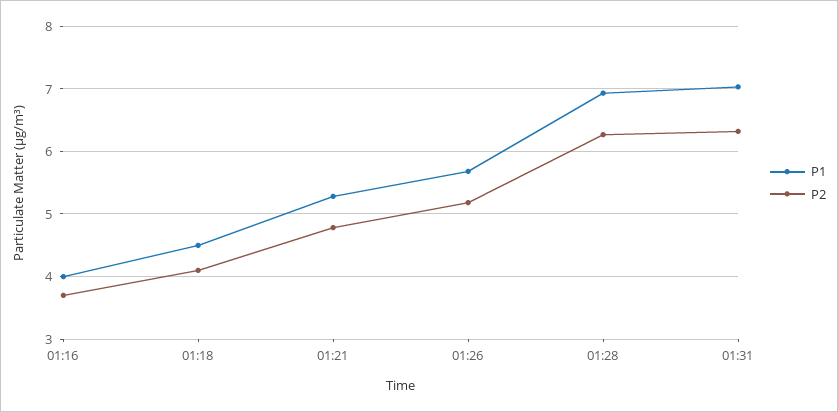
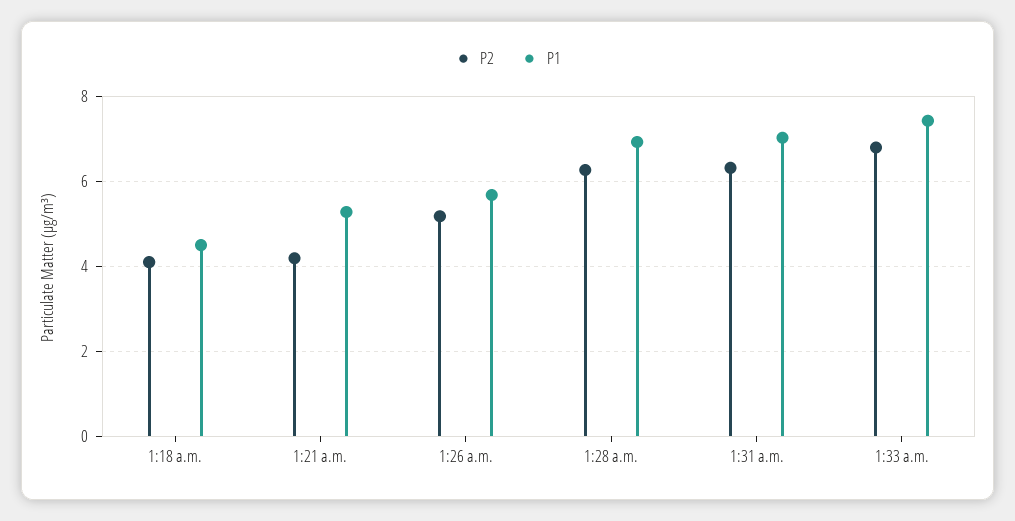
P1, 01:16: 4 -> none
P2, 01:16: 3.7 -> none
P2, 01:21: 4.8 -> 4.2
P2, 1:33 a.m.: none -> 6.8
P1, 1:33 a.m.: none -> 7.4

